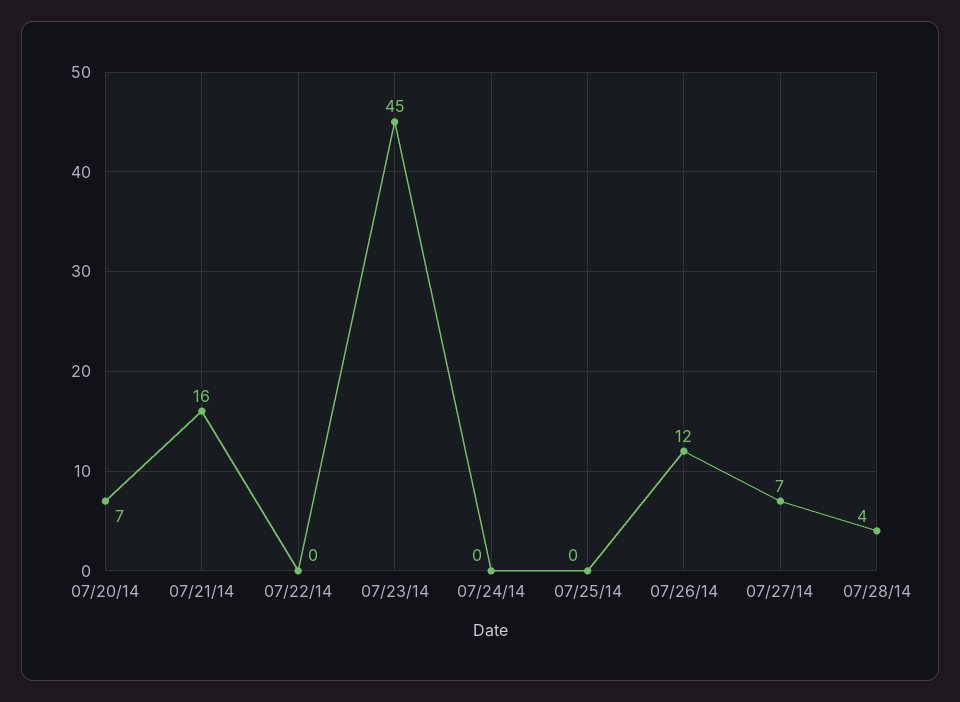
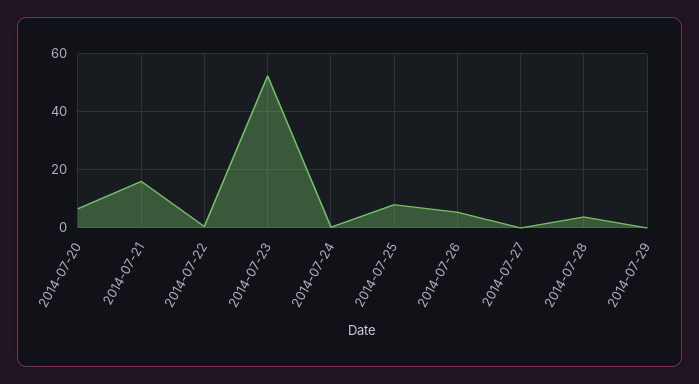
07/23/14: 45 -> 52.5
07/25/14: 0 -> 7.5
07/26/14: 12 -> 5
07/27/14: 7 -> 0
2014-07-29: none -> 0

